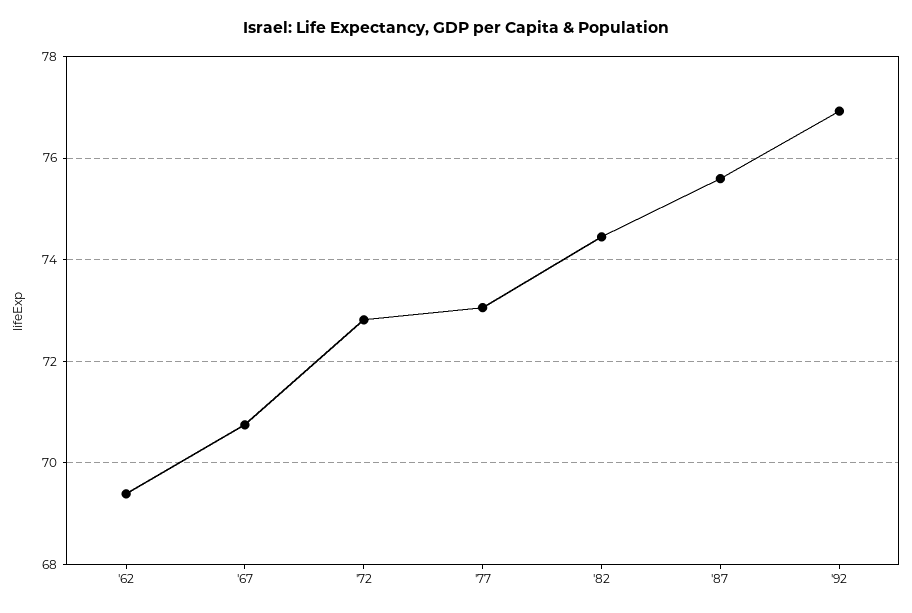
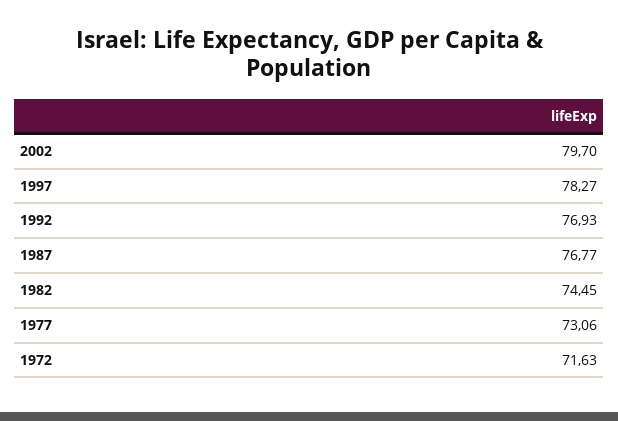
'62: 69.4 -> none
'67: 70.8 -> none
'72: 72.8 -> 71.63
'87: 75.6 -> 76.77
2002: none -> 79.7
1997: none -> 78.27

